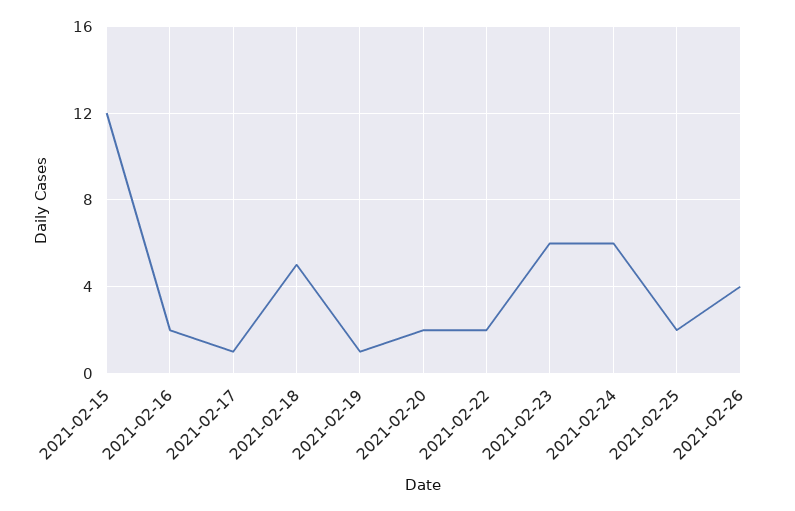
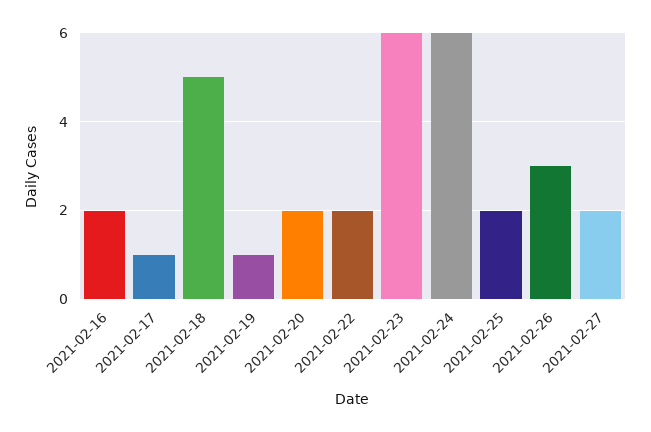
2021-02-15: 12 -> none
2021-02-26: 4 -> 3
2021-02-27: none -> 2

